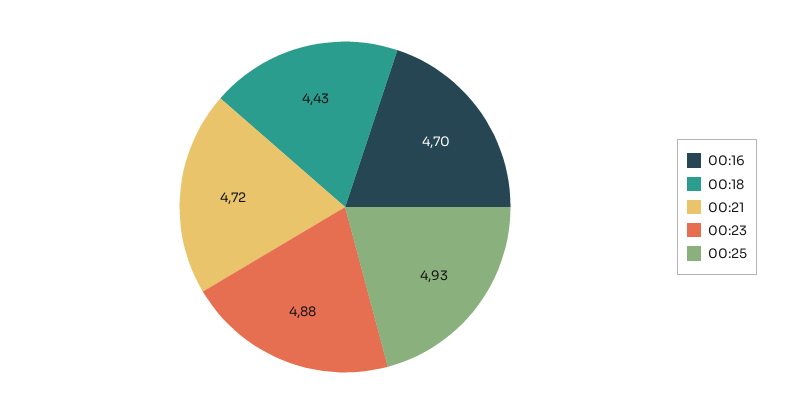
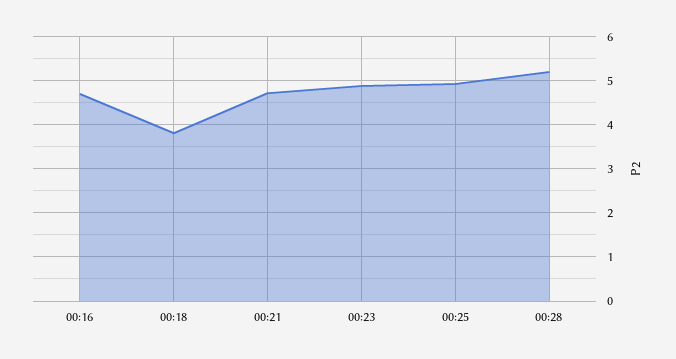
00:18: 4.43 -> 3.8
00:28: none -> 5.2

